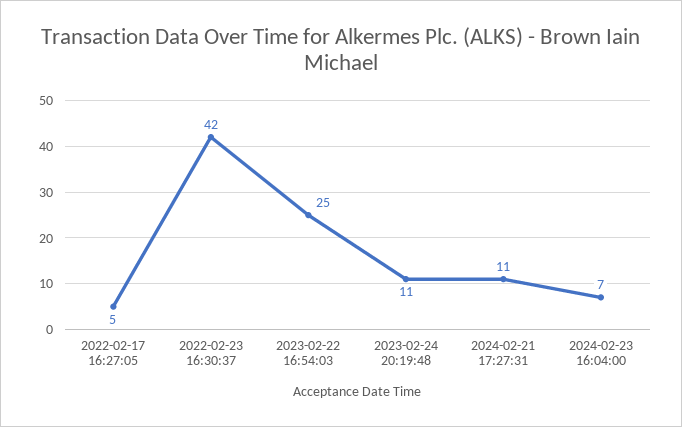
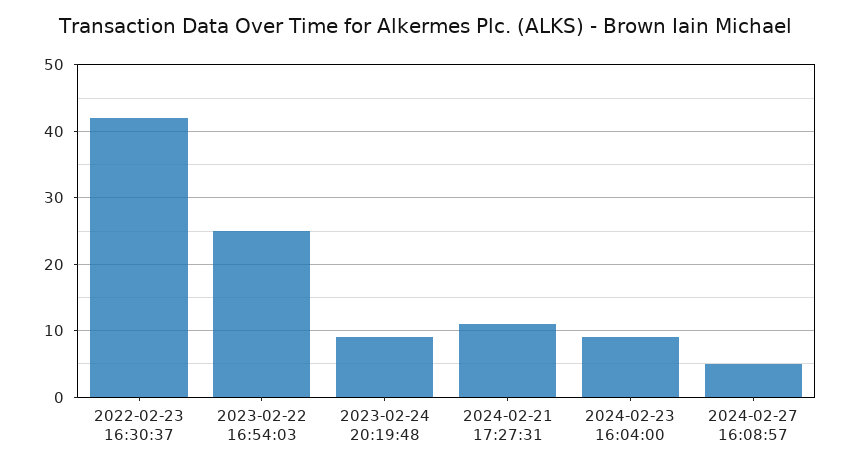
2022-02-17 16:27:05: 5 -> none
2023-02-24 20:19:48: 11 -> 9
2024-02-23 16:04:00: 7 -> 9
2024-02-27 16:08:57: none -> 5

